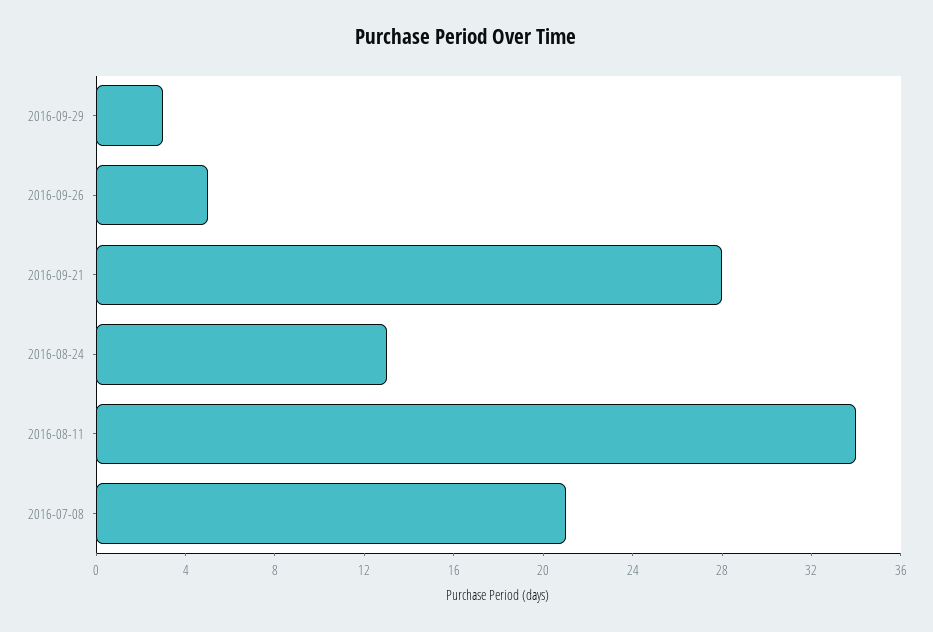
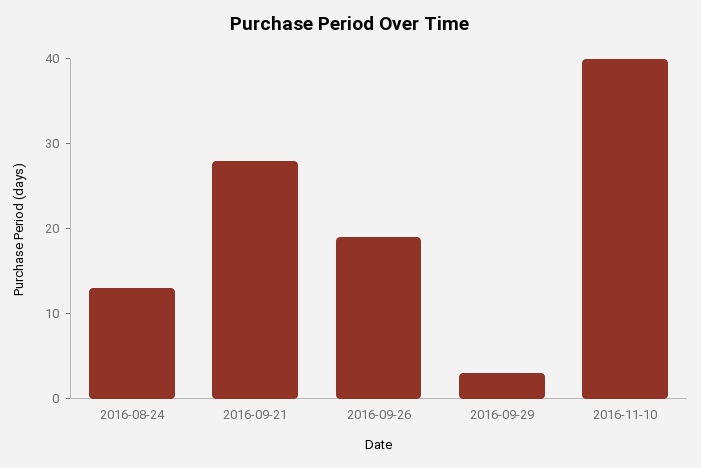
2016-09-26: 5 -> 19
2016-08-11: 34 -> none
2016-07-08: 21 -> none
2016-11-10: none -> 40

